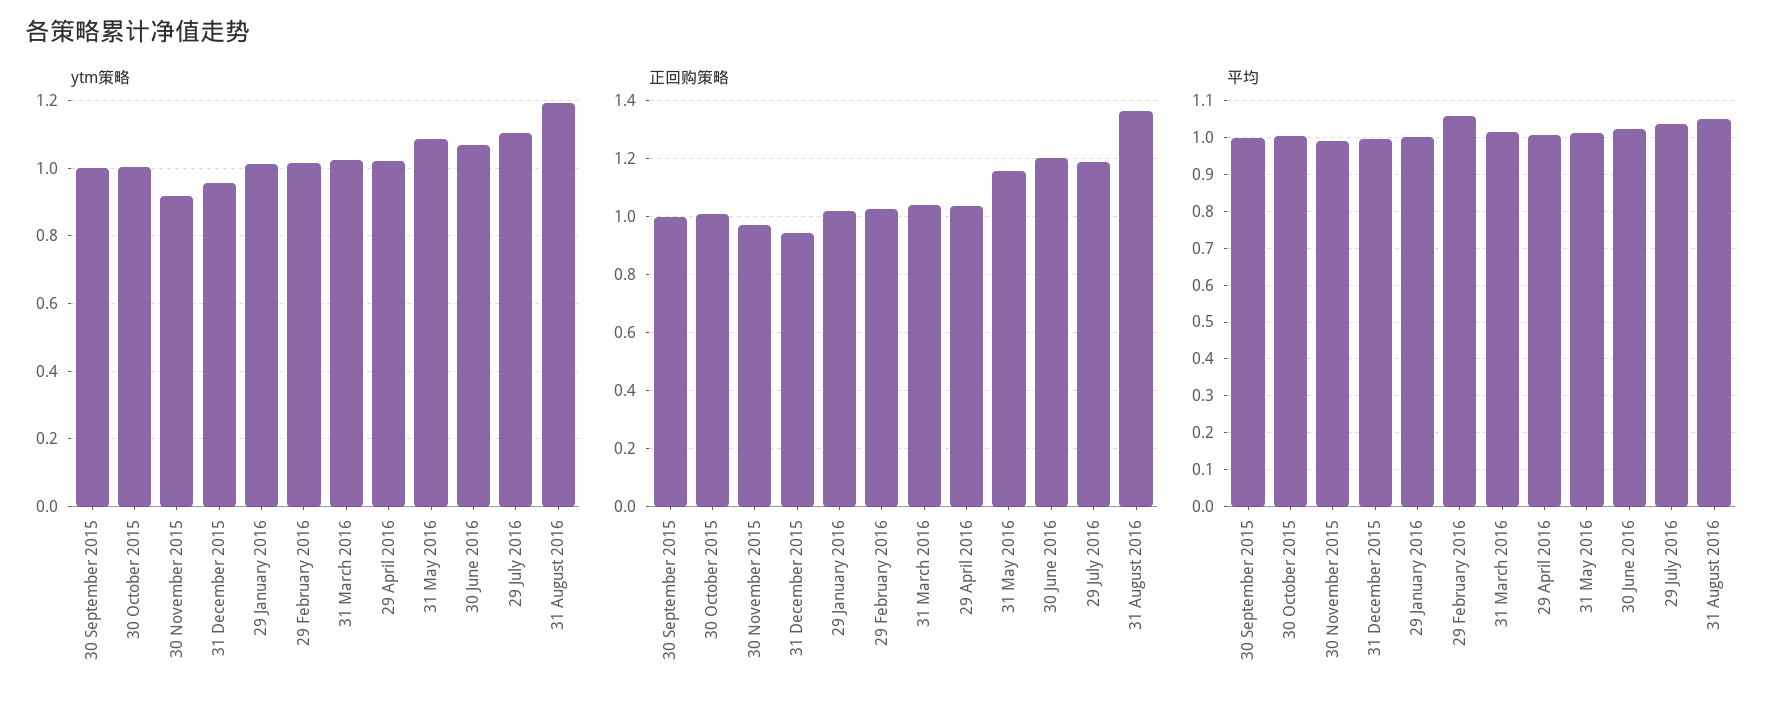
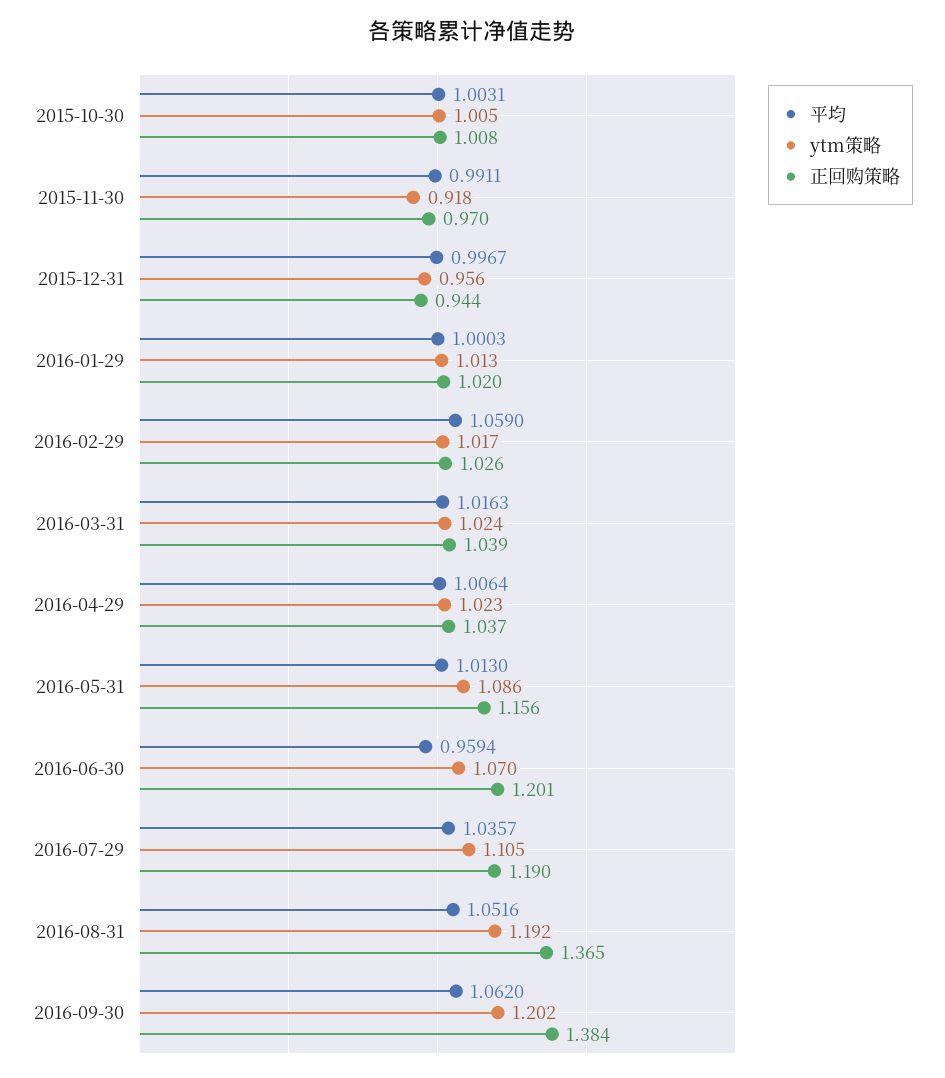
ytm策略, 30 September 2015: 1 -> none
正回购策略, 30 September 2015: 1 -> none
平均, 30 September 2015: 1 -> none
平均, 30 June 2016: 1.02 -> 0.9594
平均, 2016-09-30: none -> 1.062
ytm策略, 2016-09-30: none -> 1.202
正回购策略, 2016-09-30: none -> 1.384

